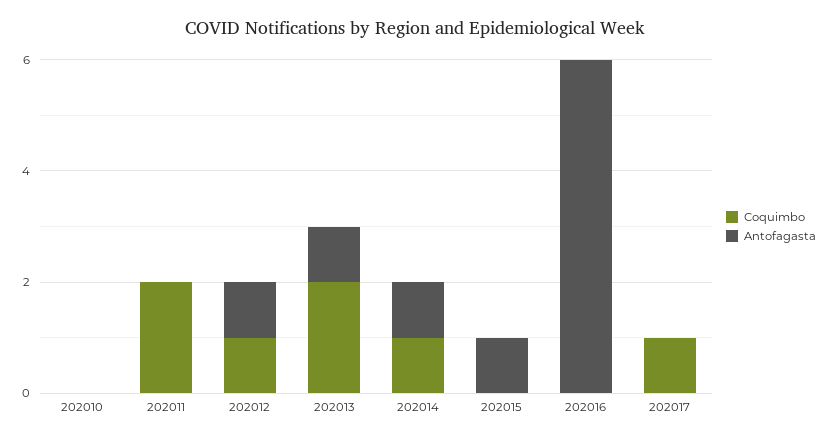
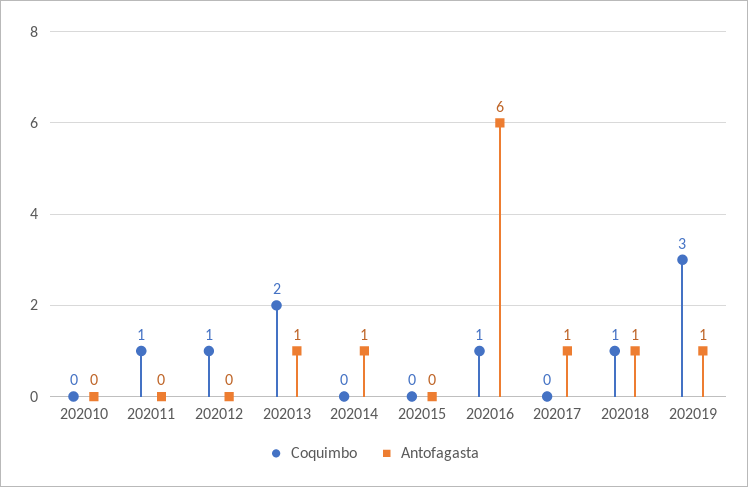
Coquimbo, 202011: 2 -> 1
Antofagasta, 202012: 1 -> 0
Coquimbo, 202014: 1 -> 0
Antofagasta, 202015: 1 -> 0
Coquimbo, 202016: 0 -> 1
Coquimbo, 202017: 1 -> 0
Antofagasta, 202017: 0 -> 1
Coquimbo, 202018: none -> 1
Antofagasta, 202018: none -> 1
Coquimbo, 202019: none -> 3
Antofagasta, 202019: none -> 1

